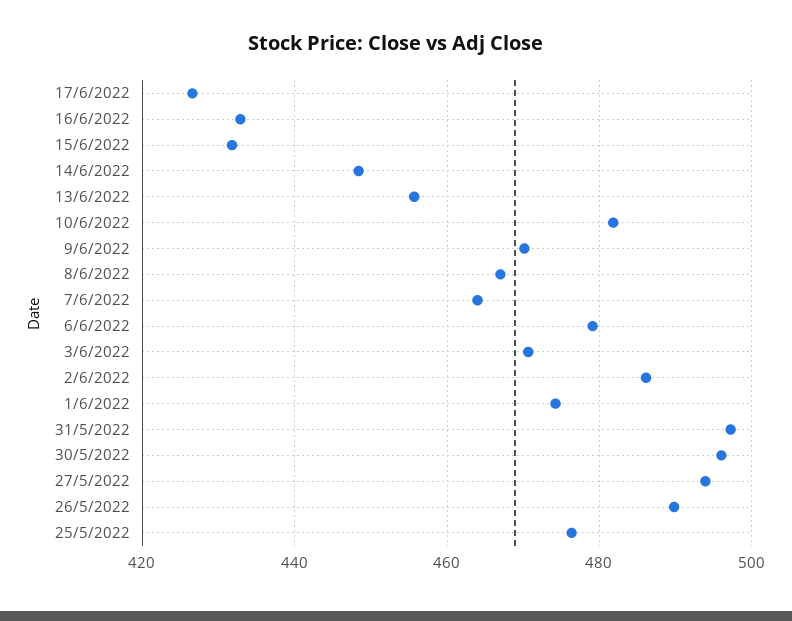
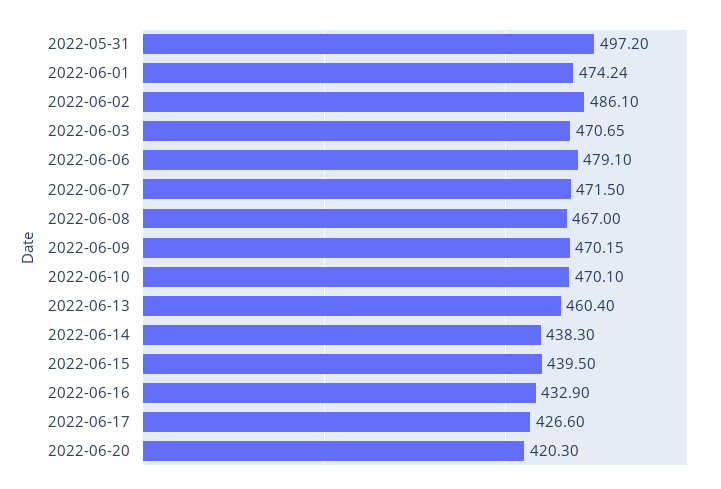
15/6/2022: 432 -> 439.5
14/6/2022: 448 -> 438.3
13/6/2022: 456 -> 460.4
10/6/2022: 482 -> 470.1
7/6/2022: 464 -> 471.5
30/5/2022: 496 -> none
27/5/2022: 494 -> none
26/5/2022: 490 -> none
25/5/2022: 476 -> none
2022-06-20: none -> 420.3

